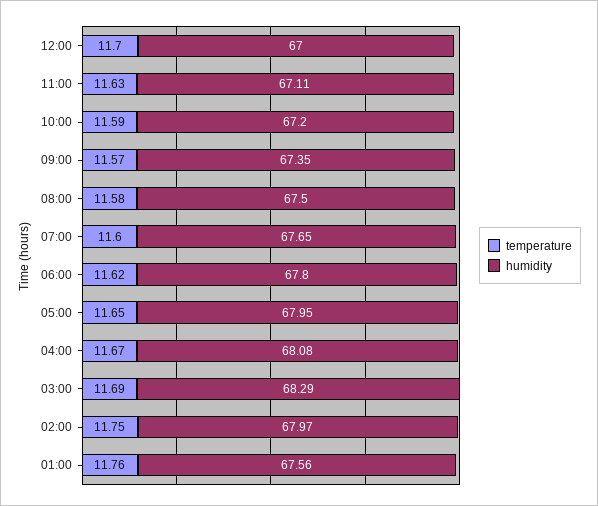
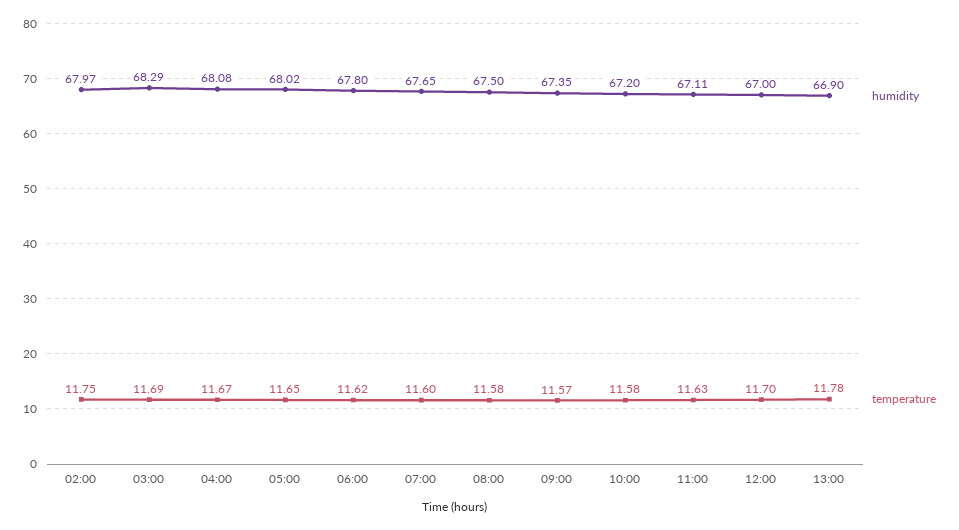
temperature, 10:00: 11.59 -> 11.58
humidity, 05:00: 67.95 -> 68.02
temperature, 01:00: 11.76 -> none
humidity, 01:00: 67.56 -> none
humidity, 13:00: none -> 66.9
temperature, 13:00: none -> 11.78

